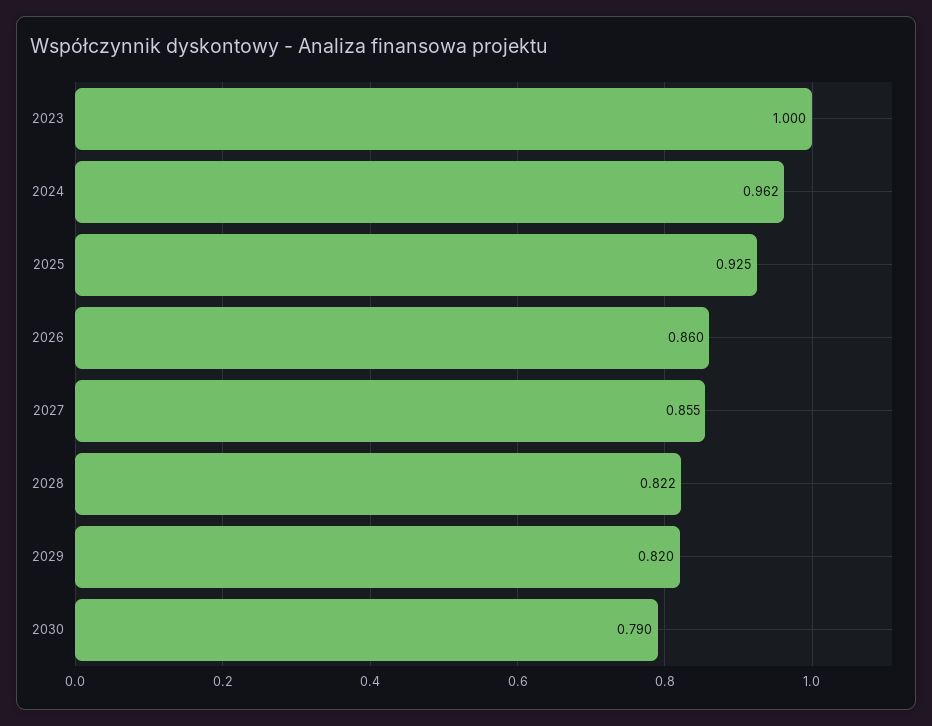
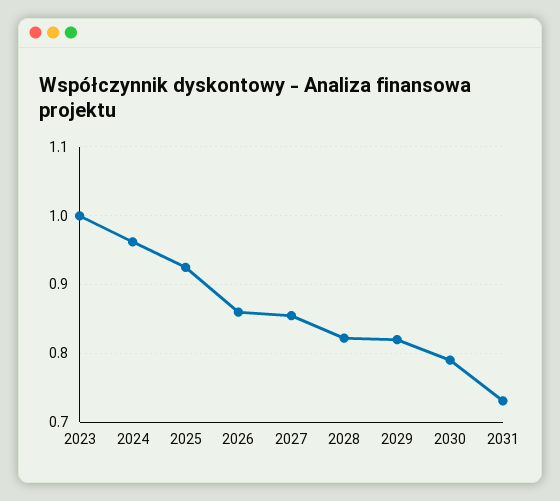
2031: none -> 0.73

